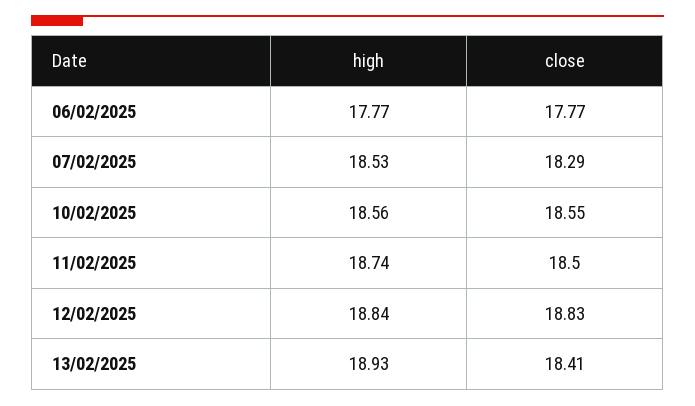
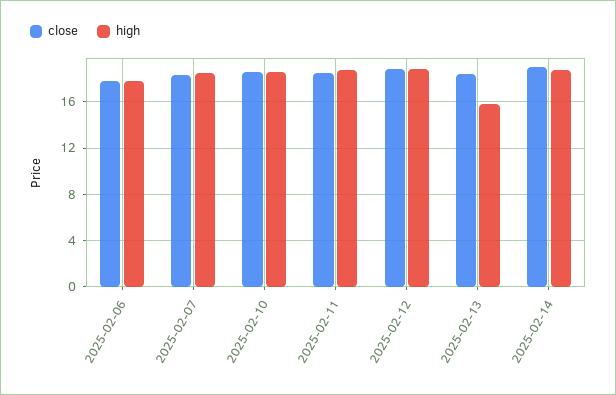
high, 13/02/2025: 18.93 -> 16
close, 2025-02-14: none -> 19
high, 2025-02-14: none -> 19

